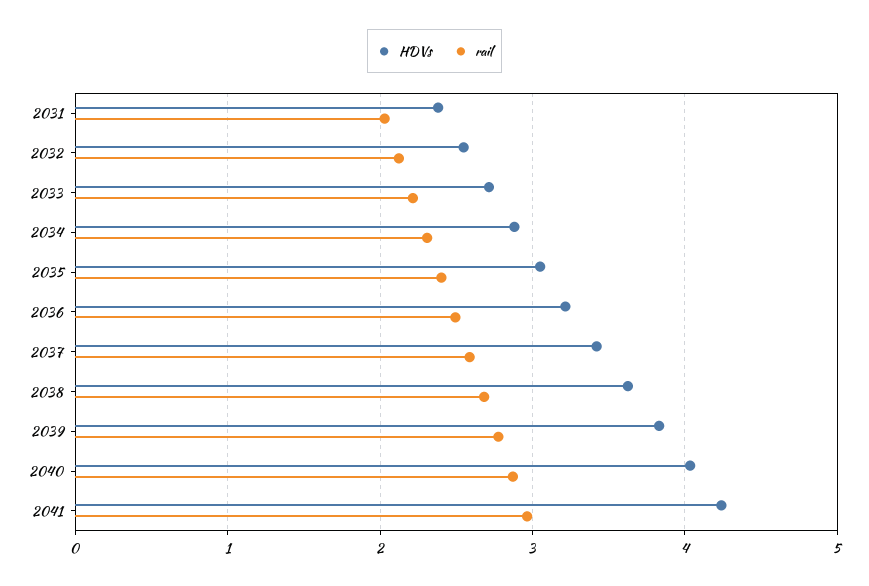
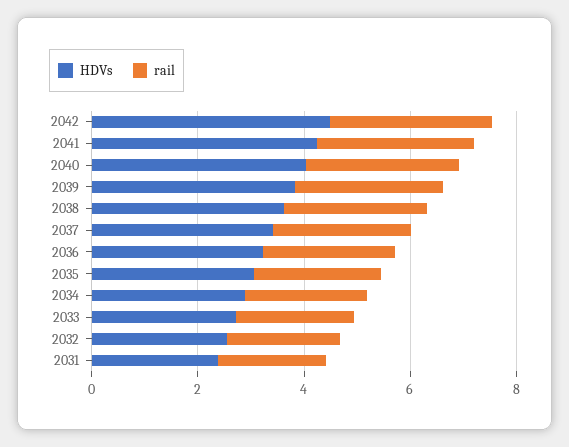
HDVs, 2042: none -> 4.5
rail, 2042: none -> 3

